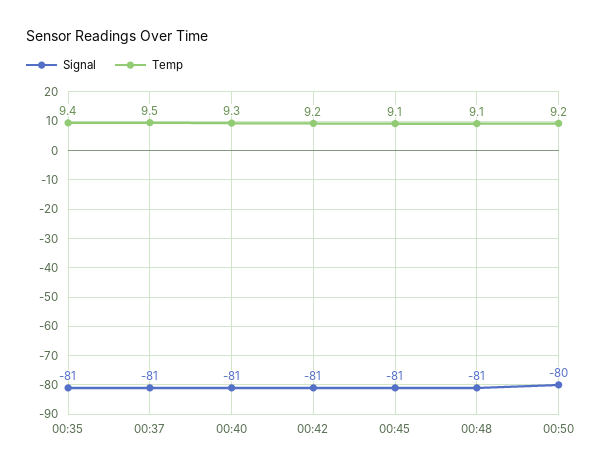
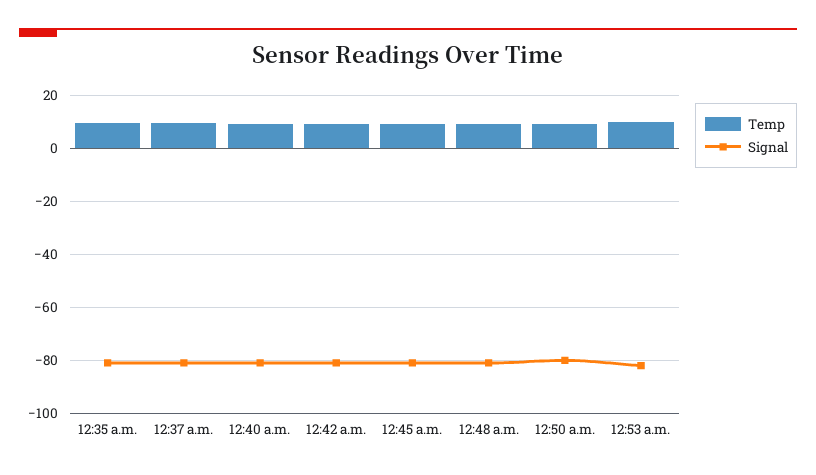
Temp, 12:53 a.m.: none -> 10
Signal, 12:53 a.m.: none -> -82.5

